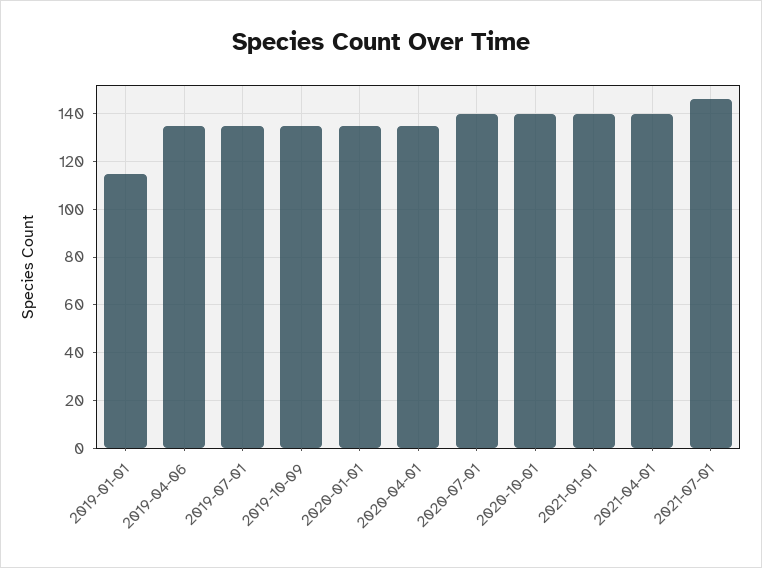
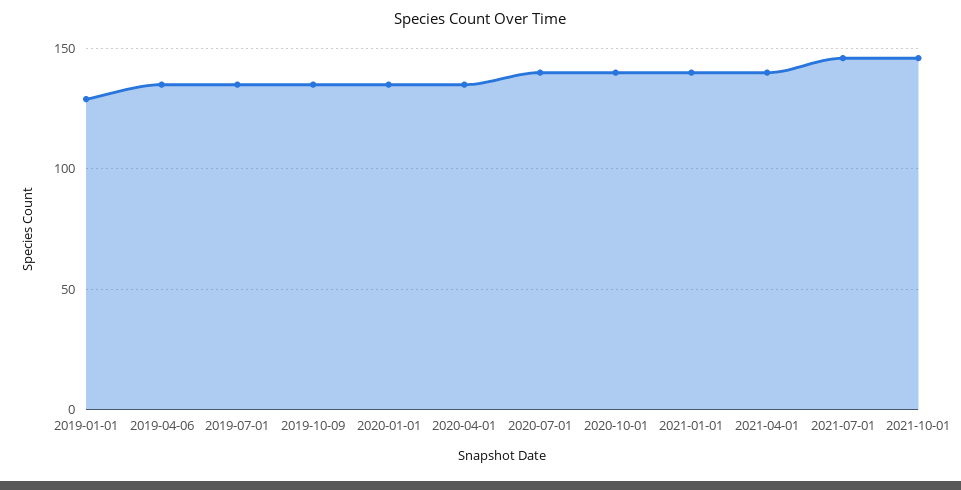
2019-01-01: 115 -> 130
2021-10-01: none -> 145

